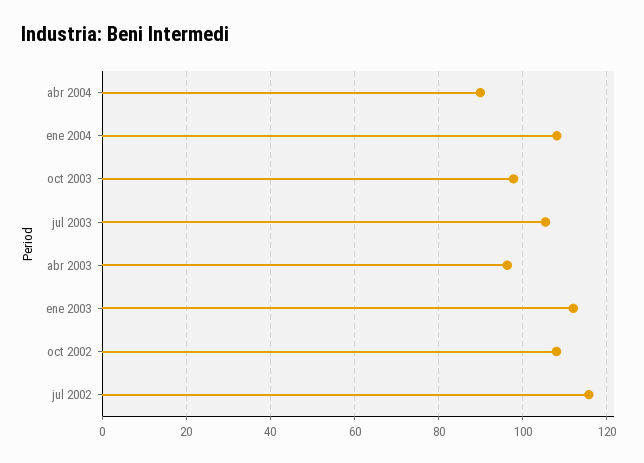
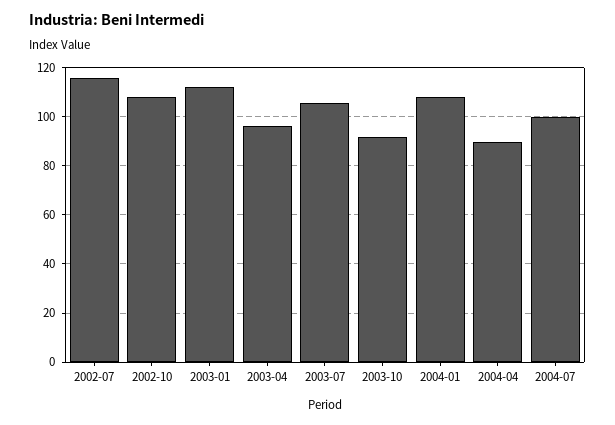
oct 2003: 98 -> 92.5
2004-07: none -> 100

